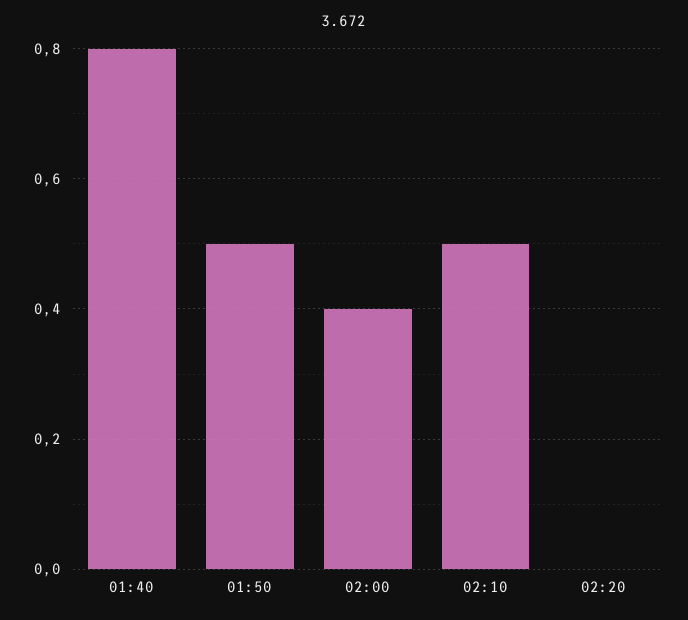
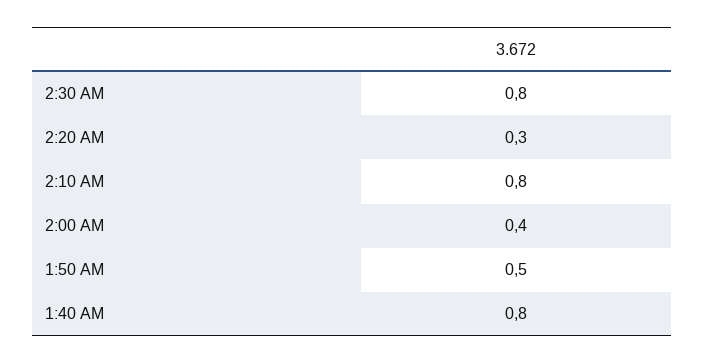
02:10: 0.5 -> 0.8
02:20: 0 -> 0.3
2:30 AM: none -> 0.8

